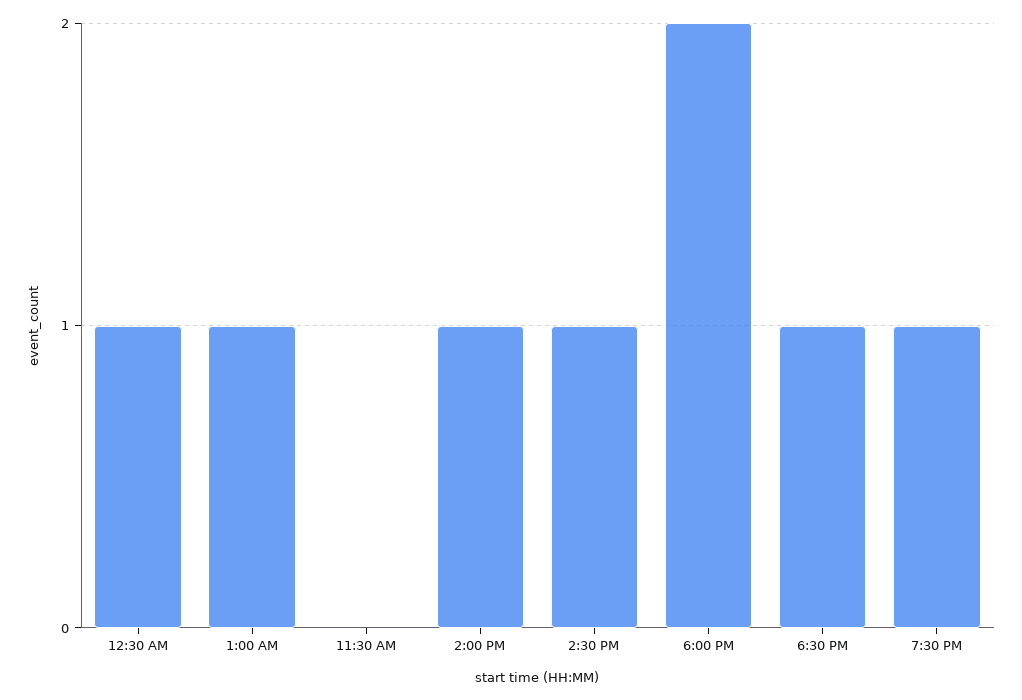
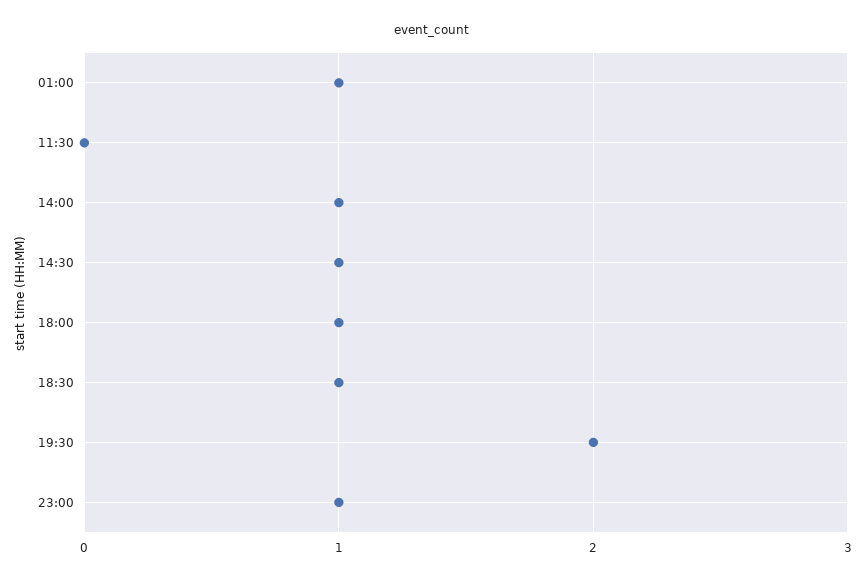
12:30 AM: 1 -> none
6:00 PM: 2 -> 1
7:30 PM: 1 -> 2
23:00: none -> 1

